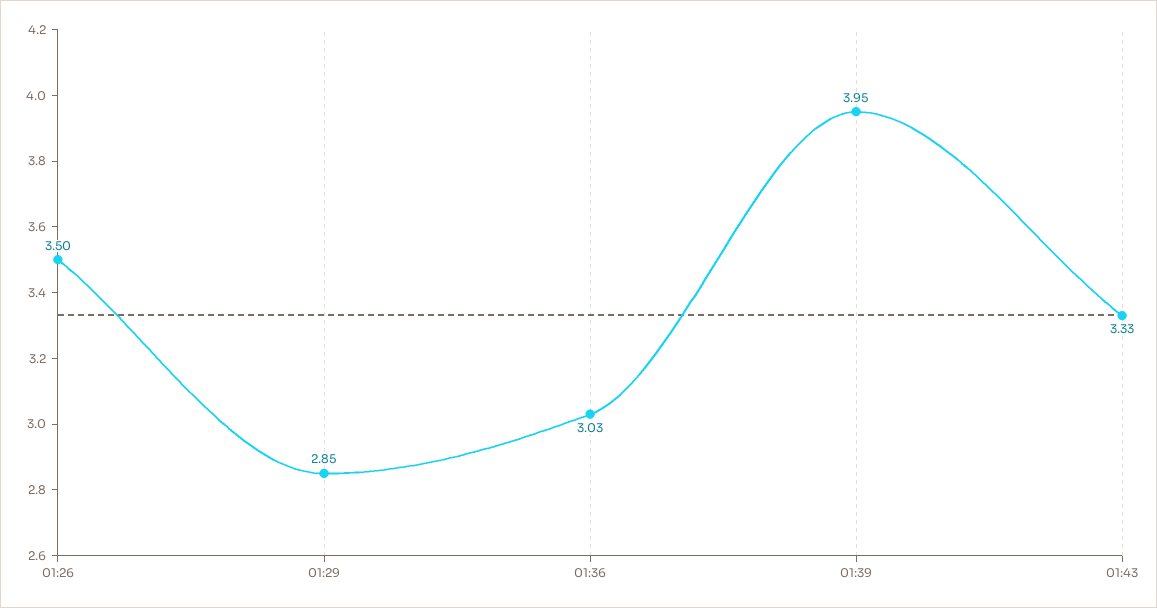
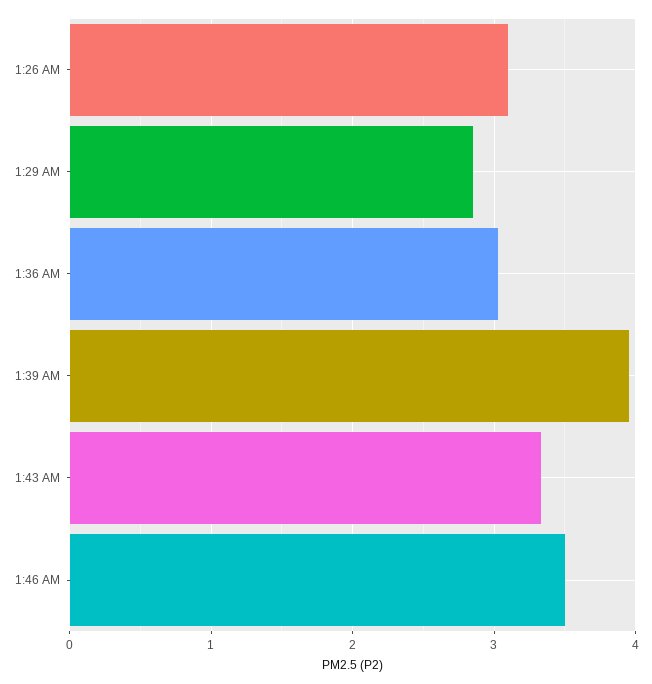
01:26: 3.5 -> 3.1
1:46 AM: none -> 3.5

